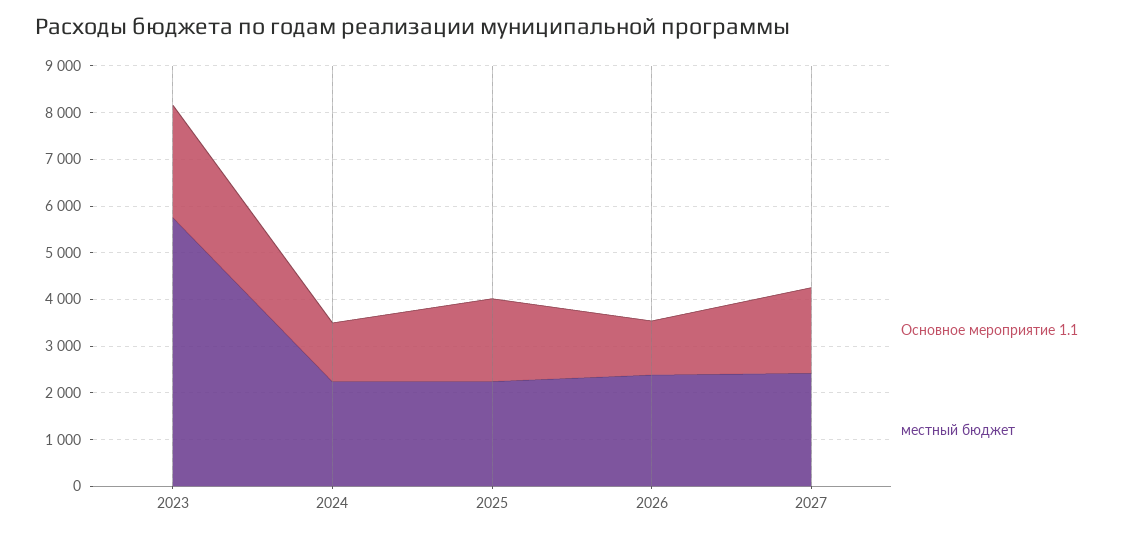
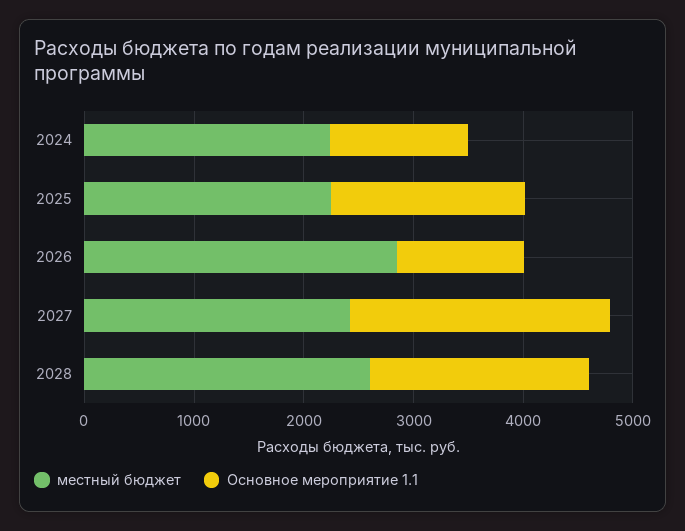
Основное мероприятие 1.1, 2023: 2400 -> none
местный бюджет, 2023: 5800 -> none
местный бюджет, 2026: 2400 -> 2800
Основное мероприятие 1.1, 2027: 1800 -> 2400
местный бюджет, 2028: none -> 2600
Основное мероприятие 1.1, 2028: none -> 2000

